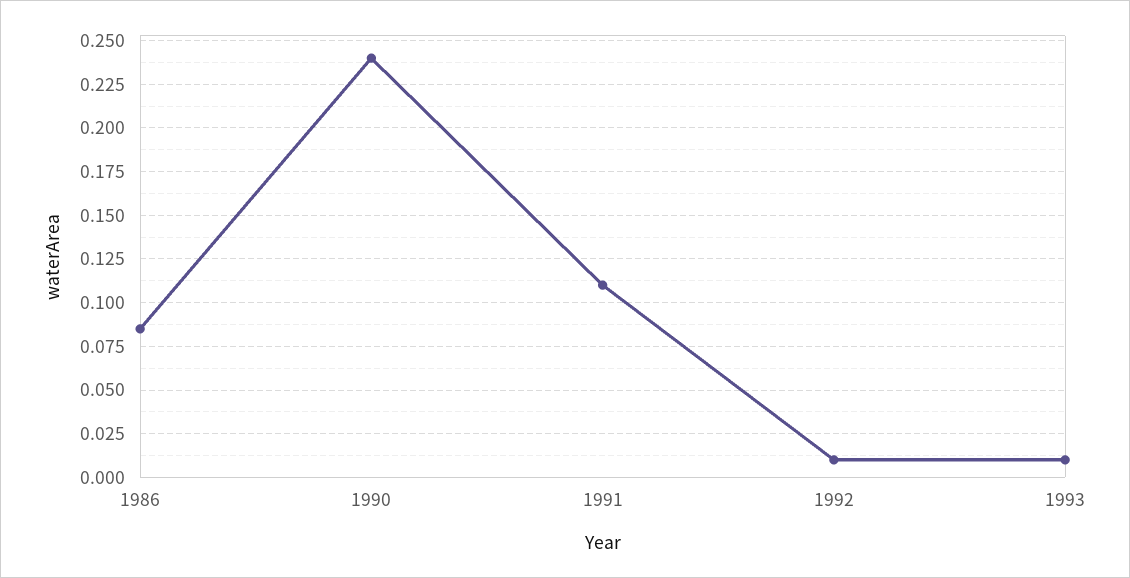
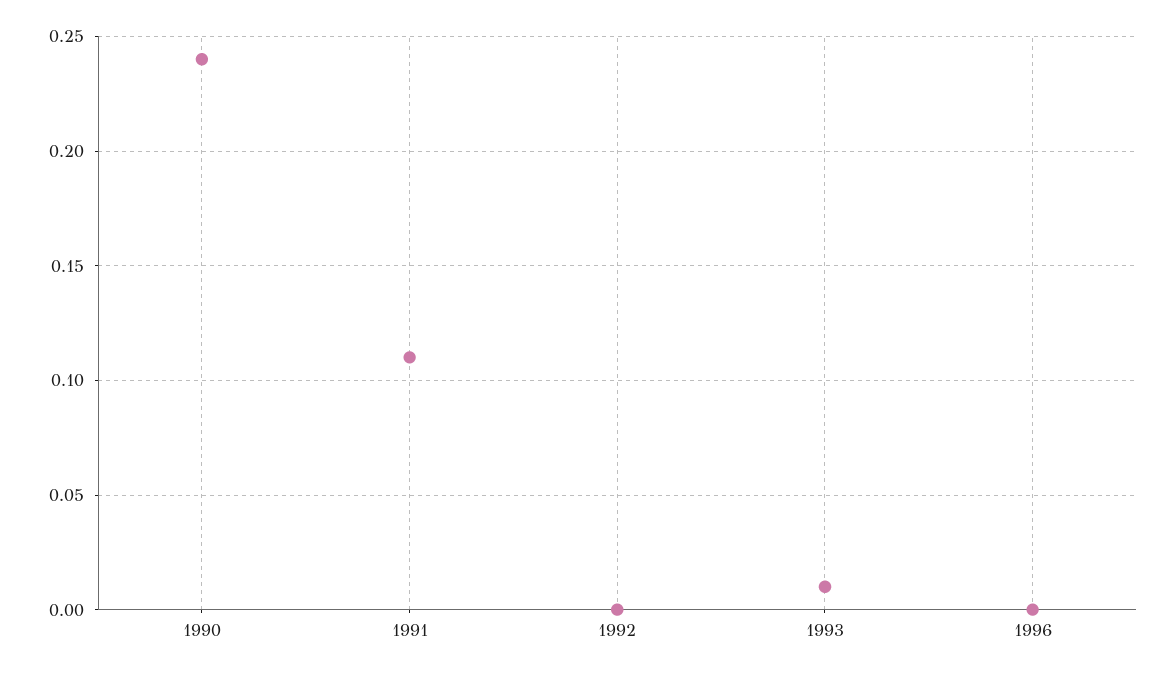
1986: 0.085 -> none
1992: 0.01 -> 0
1996: none -> 0

